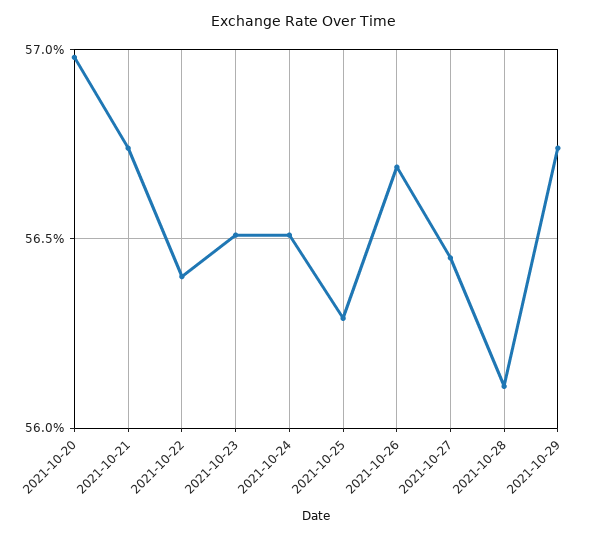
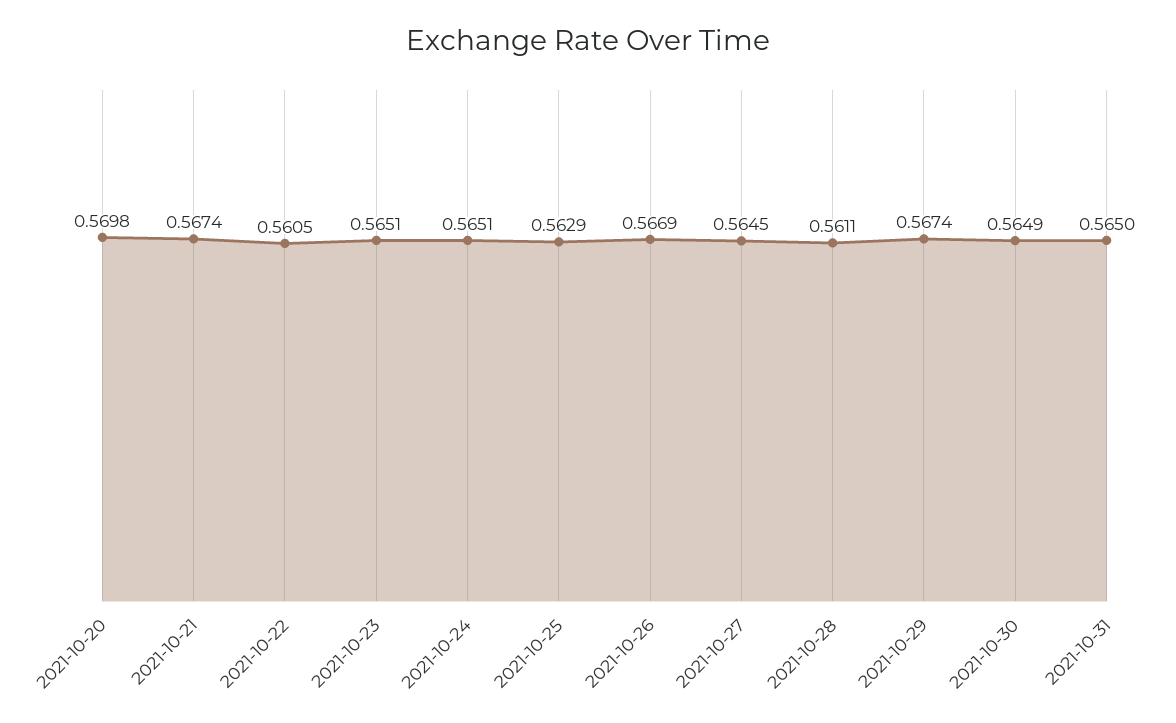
2021-10-22: 0.564 -> 0.5605
2021-10-30: none -> 0.5649
2021-10-31: none -> 0.565

